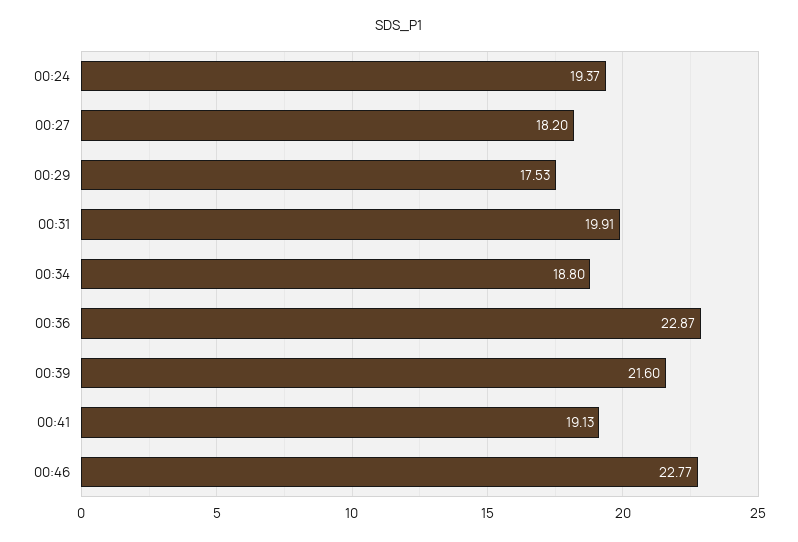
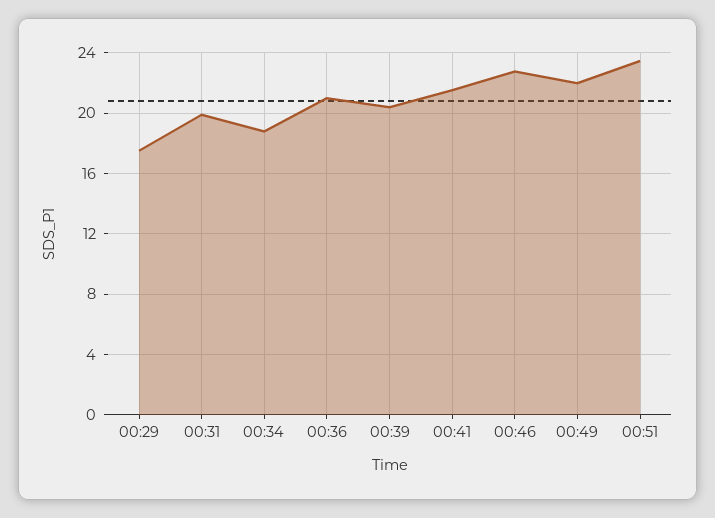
00:24: 19.37 -> none
00:27: 18.2 -> none
00:36: 22.87 -> 21
00:39: 21.6 -> 20.5
00:41: 19.13 -> 21.5
00:49: none -> 22
00:51: none -> 23.5

